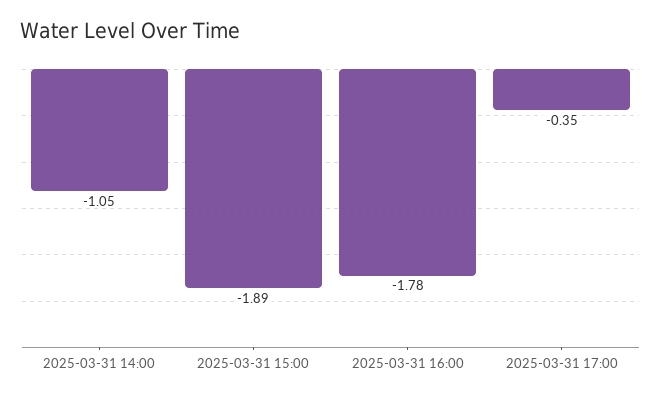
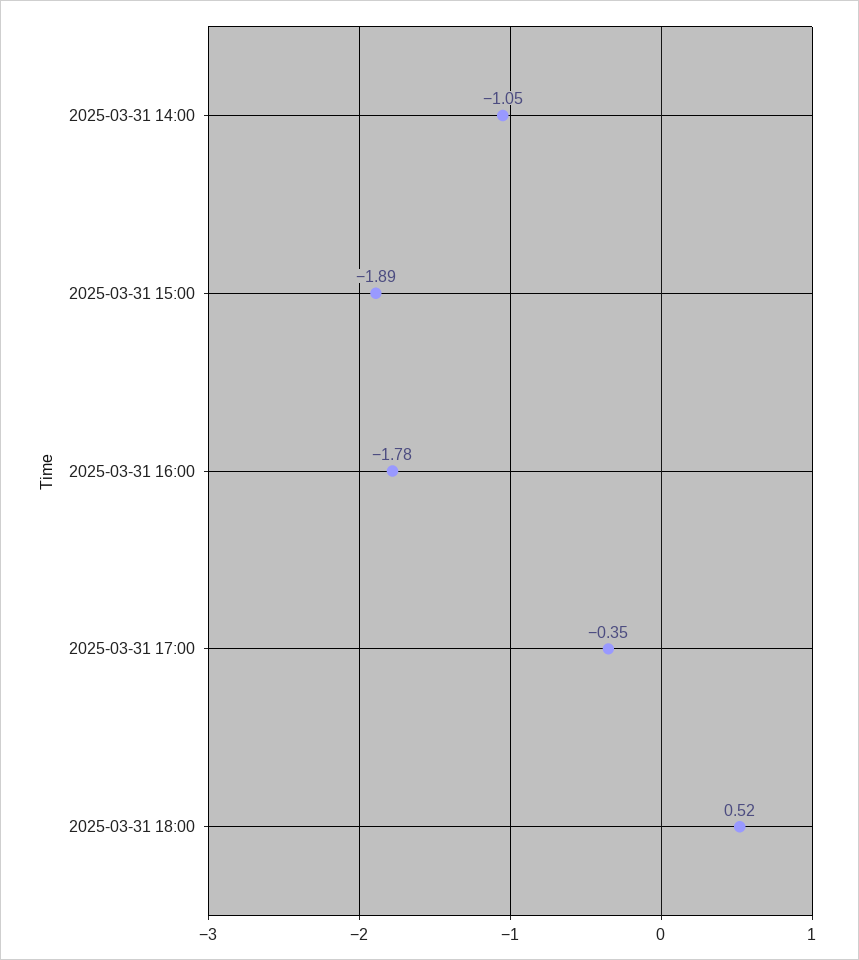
2025-03-31 18:00: none -> 0.52

